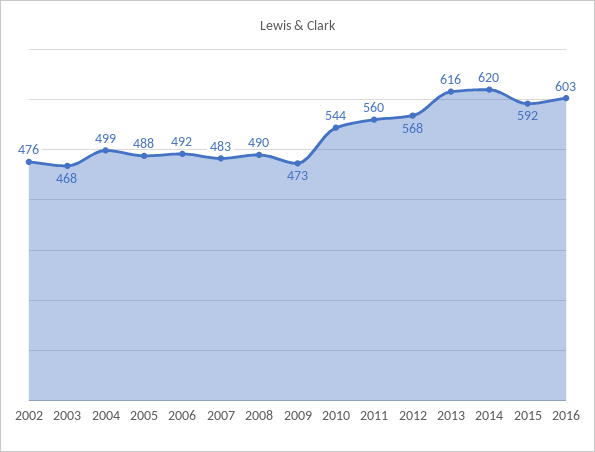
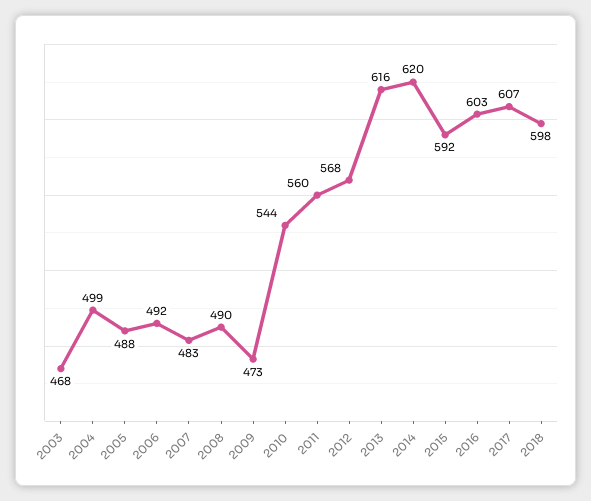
2002: 476 -> none
2017: none -> 607
2018: none -> 598

